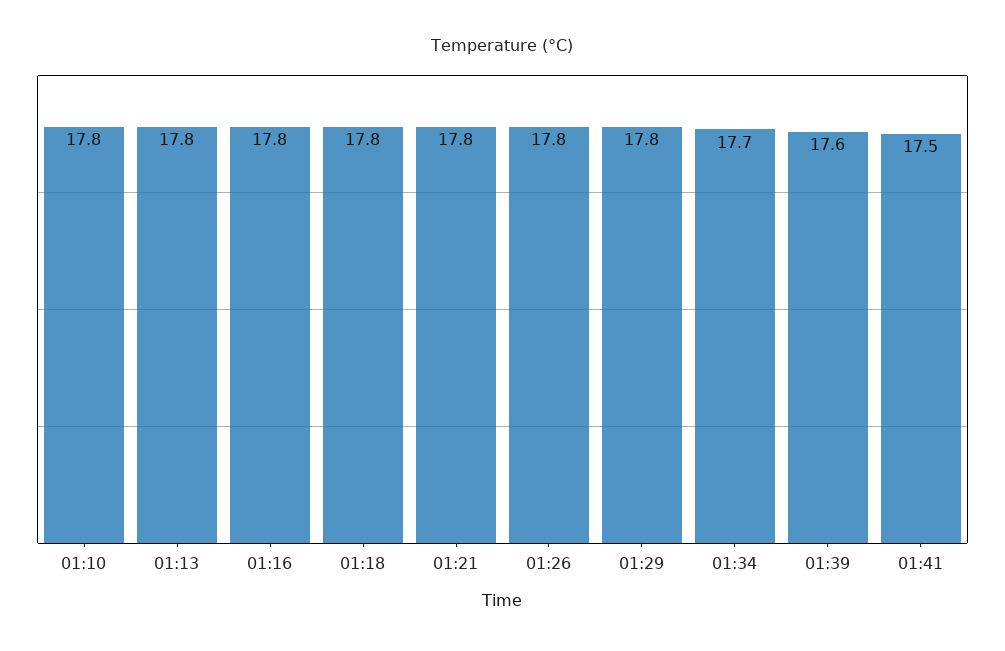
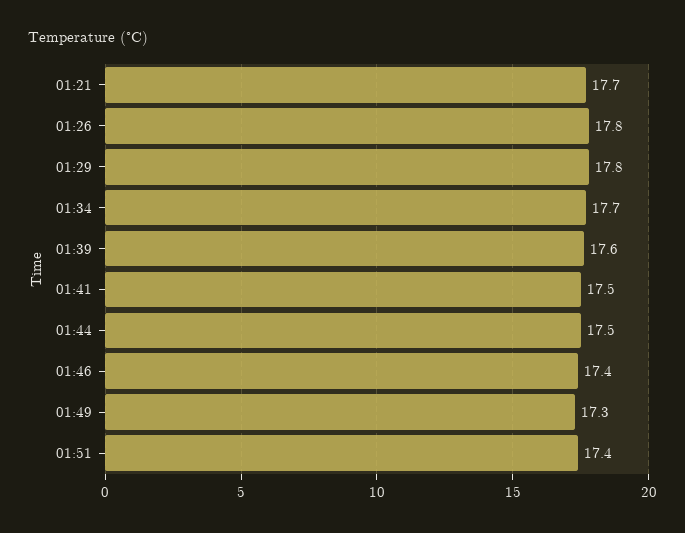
01:10: 17.8 -> none
01:13: 17.8 -> none
01:16: 17.8 -> none
01:18: 17.8 -> none
01:21: 17.8 -> 17.7
01:44: none -> 17.5
01:46: none -> 17.4
01:49: none -> 17.3
01:51: none -> 17.4

